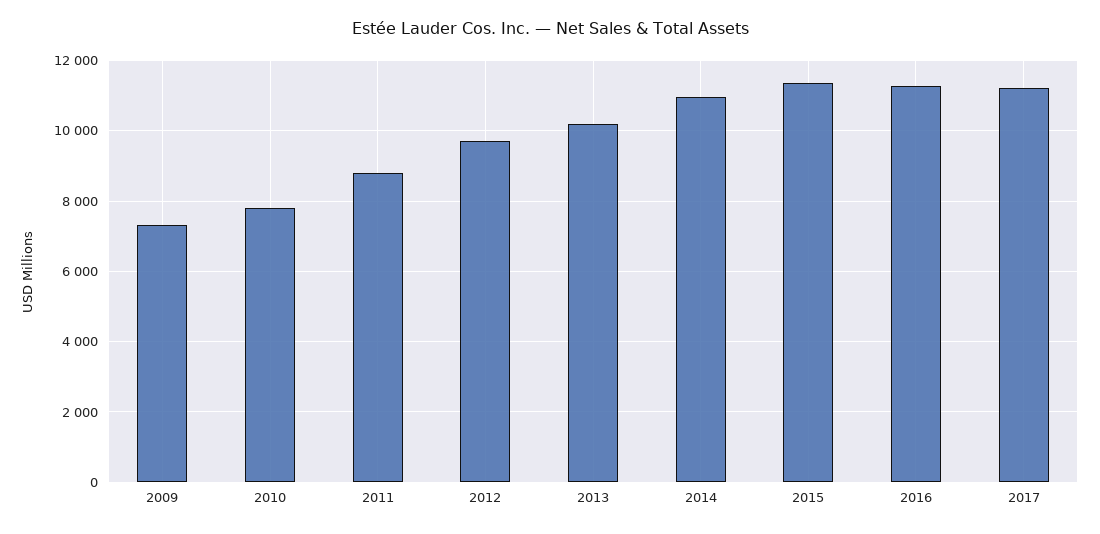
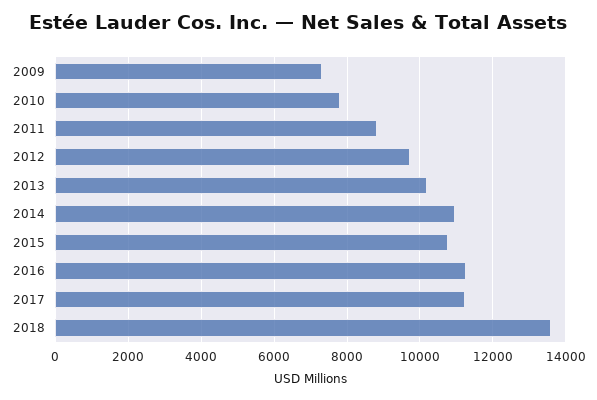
2015: 11400 -> 10800
2018: none -> 13600

